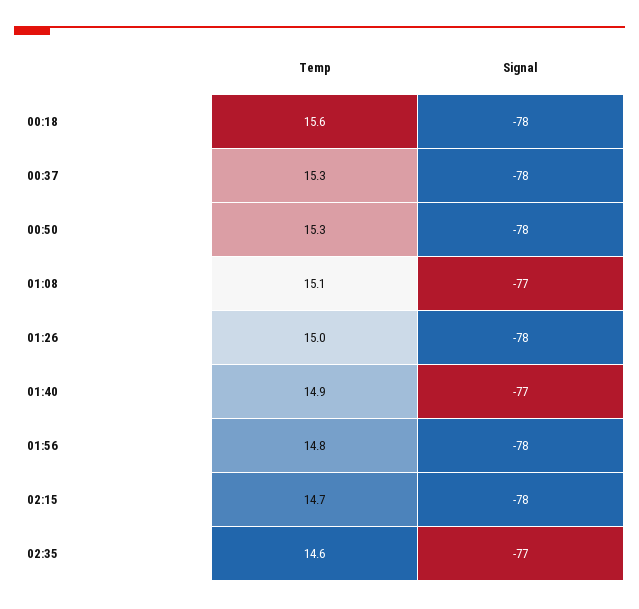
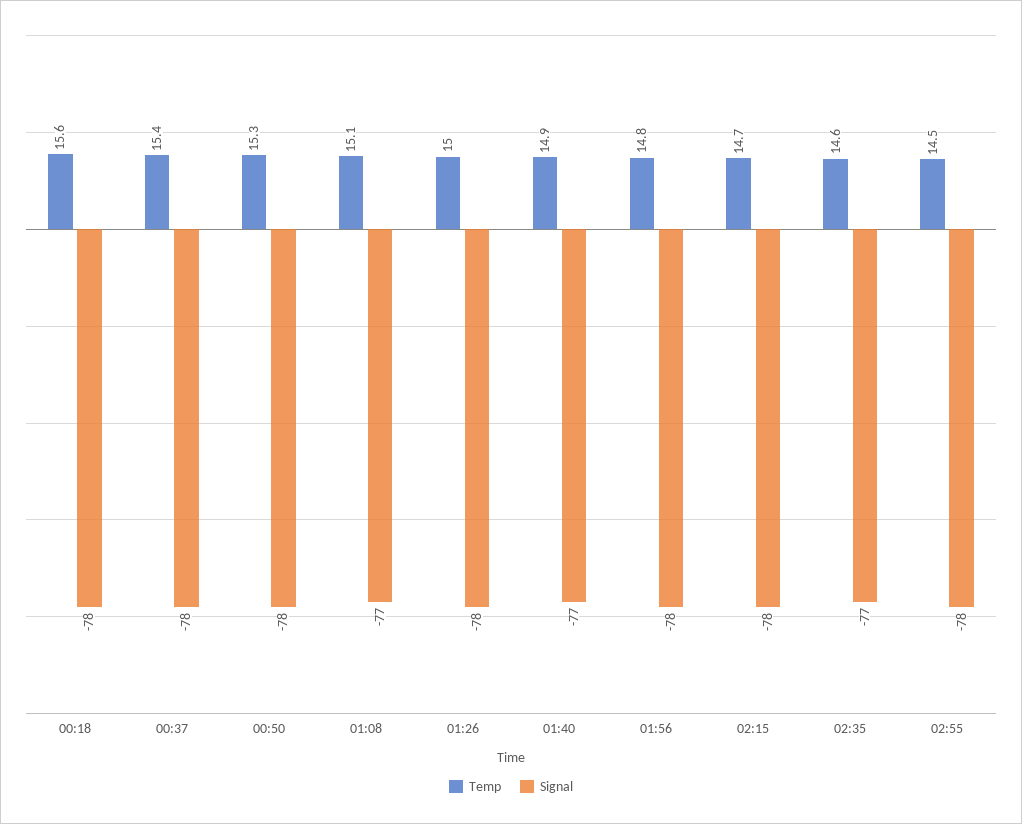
Temp, 00:37: 15.3 -> 15.4
Temp, 02:55: none -> 14.5
Signal, 02:55: none -> -78

